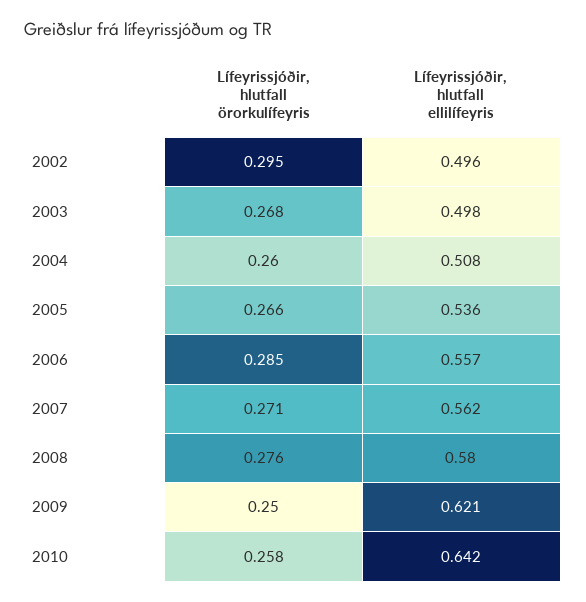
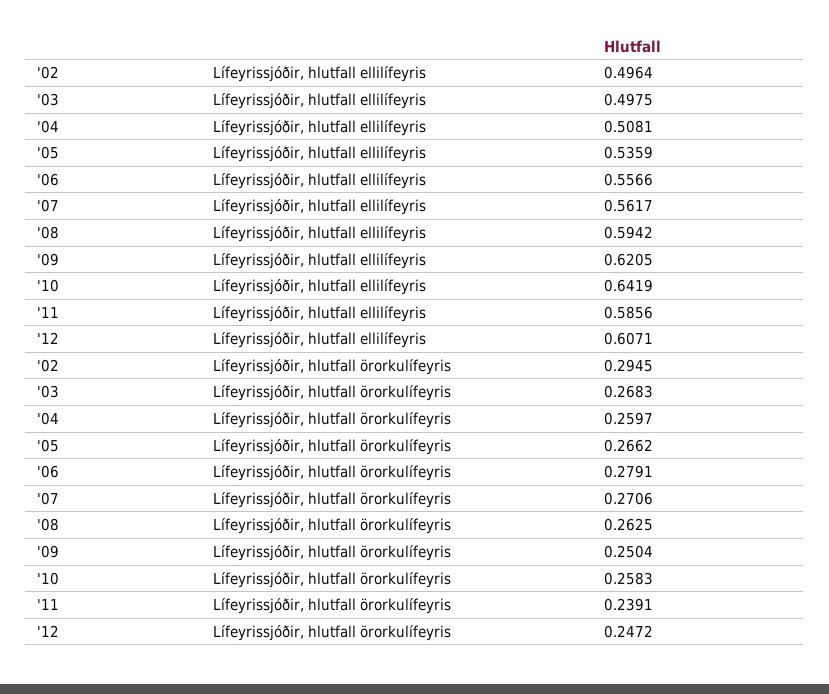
Lífeyrissjóðir, hlutfall örorkulífeyris, 2006: 0.285 -> 0.2791
Lífeyrissjóðir, hlutfall örorkulífeyris, 2008: 0.276 -> 0.2625
Lífeyrissjóðir, hlutfall ellilífeyris, 2008: 0.58 -> 0.5942
Lífeyrissjóðir, hlutfall ellilífeyris, '11: none -> 0.5856
Lífeyrissjóðir, hlutfall ellilífeyris, '12: none -> 0.6071
Lífeyrissjóðir, hlutfall örorkulífeyris, '11: none -> 0.2391
Lífeyrissjóðir, hlutfall örorkulífeyris, '12: none -> 0.2472

